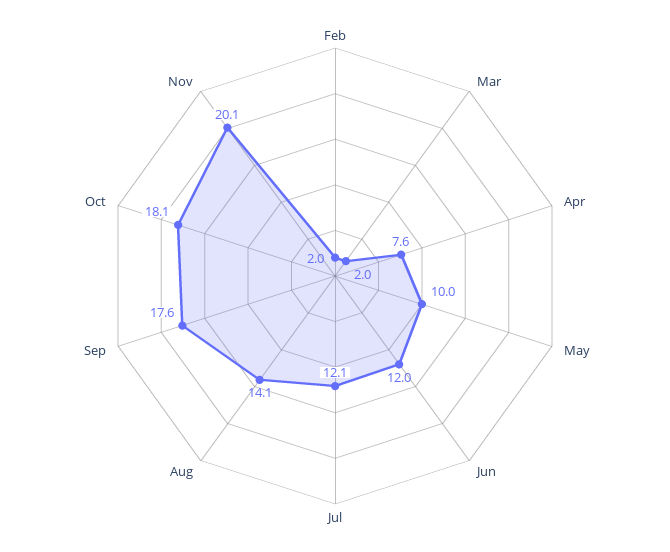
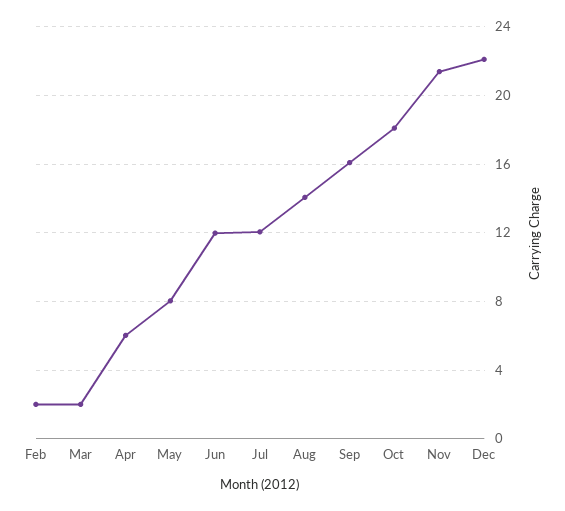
Apr: 7.6 -> 6
May: 10 -> 8
Sep: 17.6 -> 16
Nov: 20.1 -> 21.5
Dec: none -> 22

